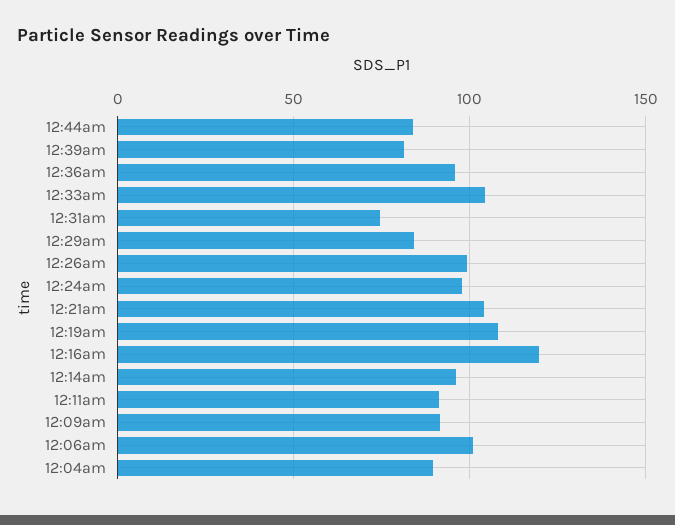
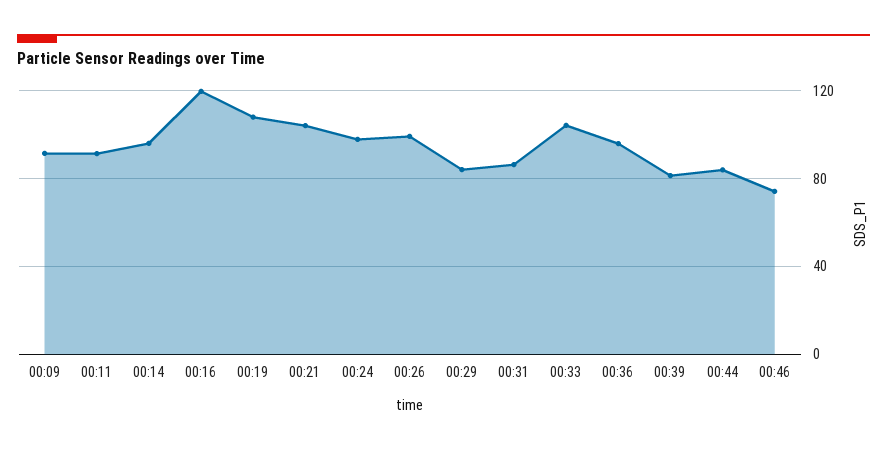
12:31am: 75 -> 85
12:06am: 100 -> none
12:04am: 90 -> none
00:46: none -> 75

